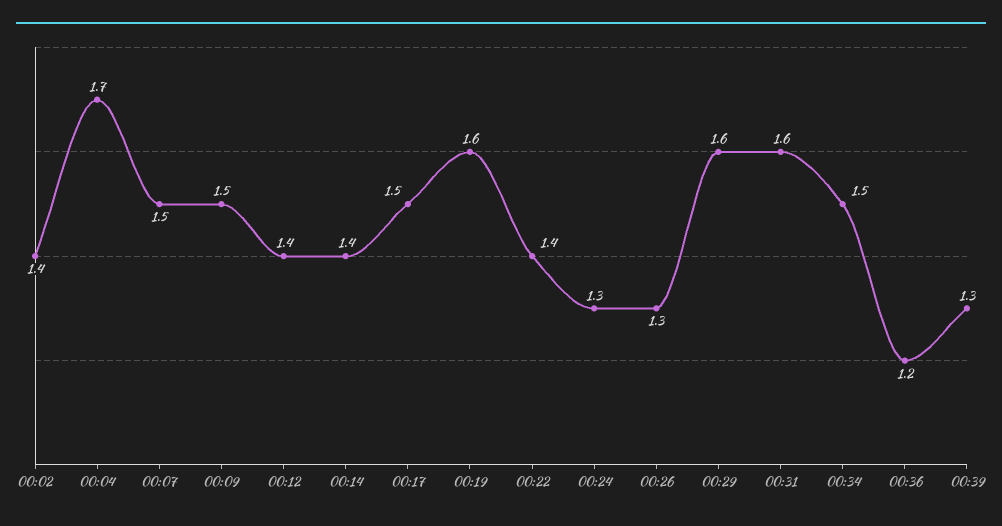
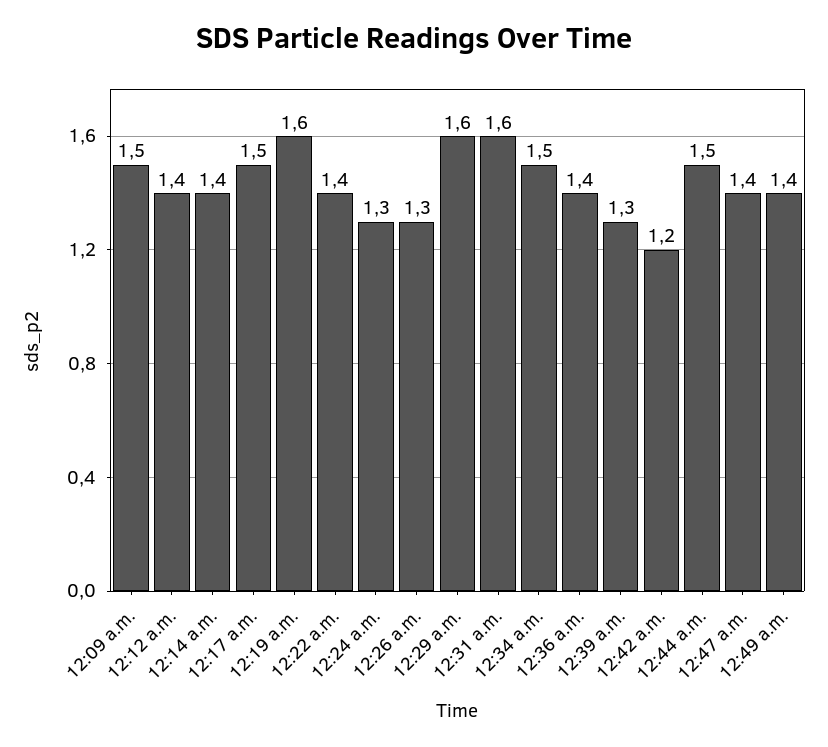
00:02: 1.4 -> none
00:04: 1.7 -> none
00:07: 1.5 -> none
00:36: 1.2 -> 1.4
12:42 a.m.: none -> 1.2
12:44 a.m.: none -> 1.5
12:47 a.m.: none -> 1.4
12:49 a.m.: none -> 1.4

